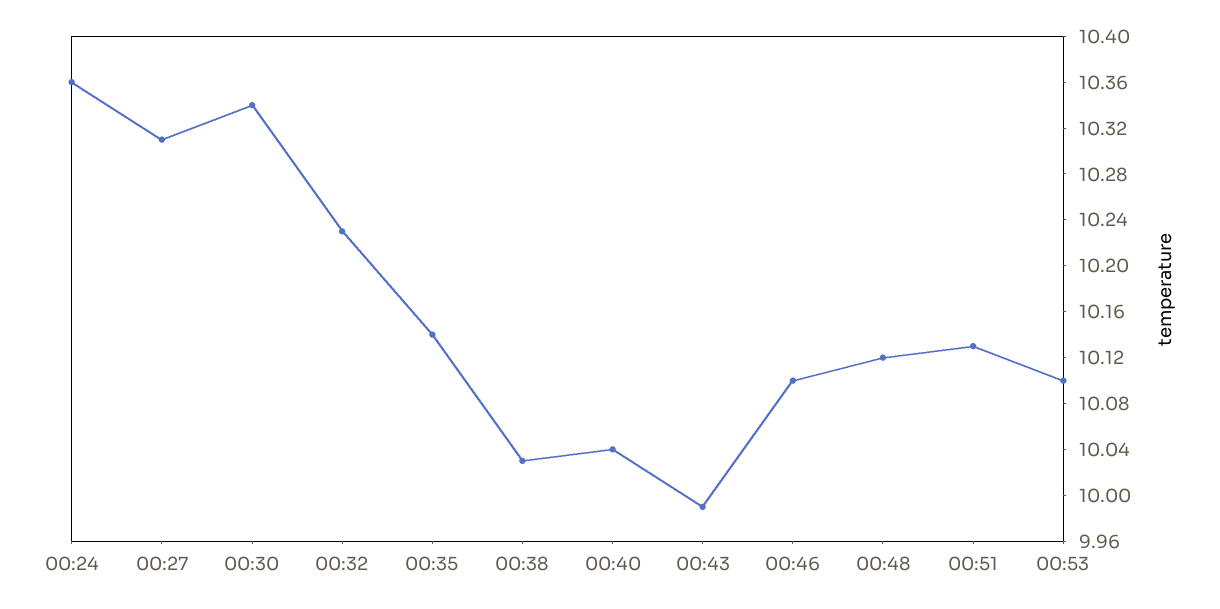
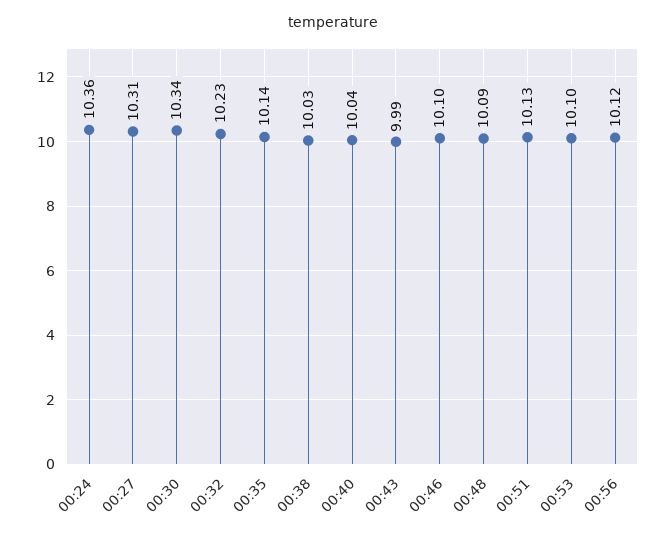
00:48: 10.12 -> 10.09
00:56: none -> 10.12

